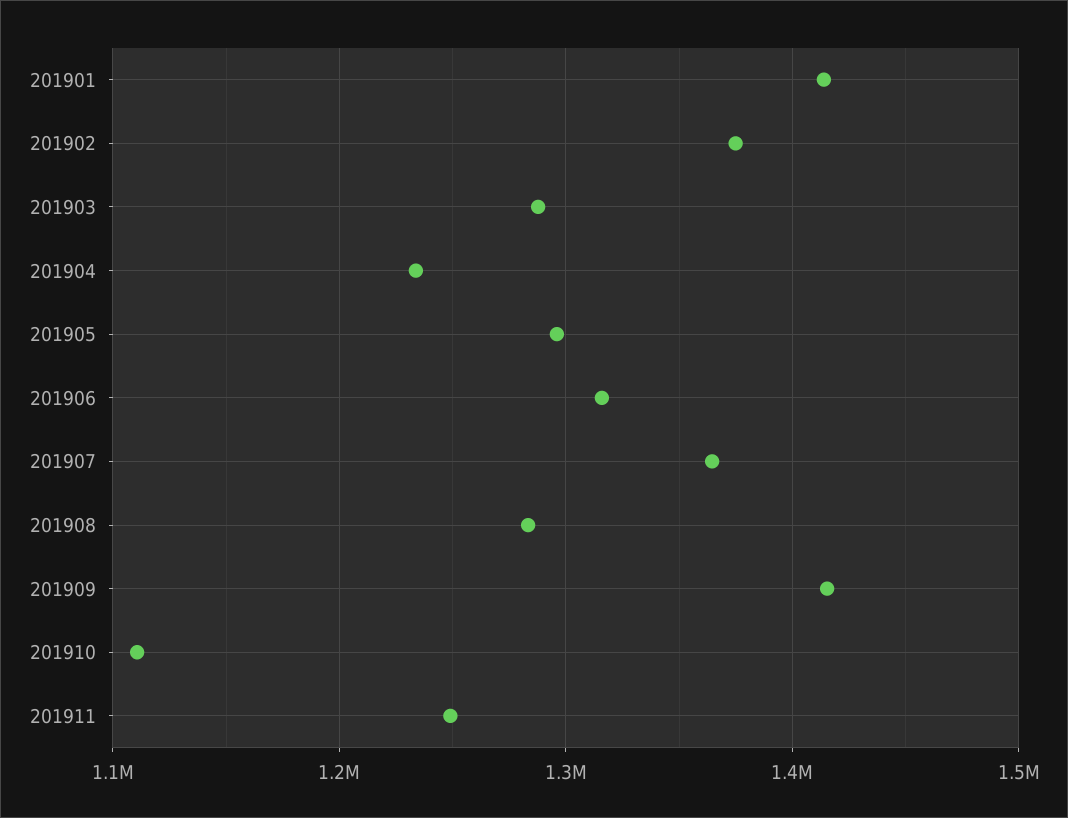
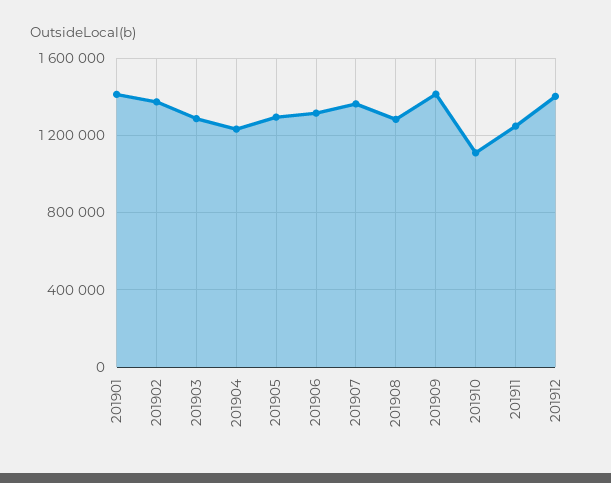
201912: none -> 1400000

